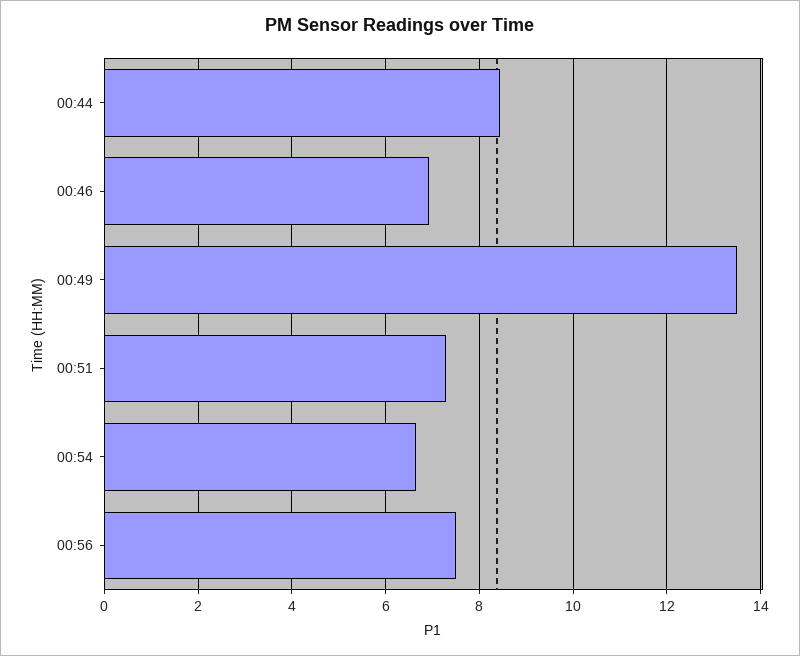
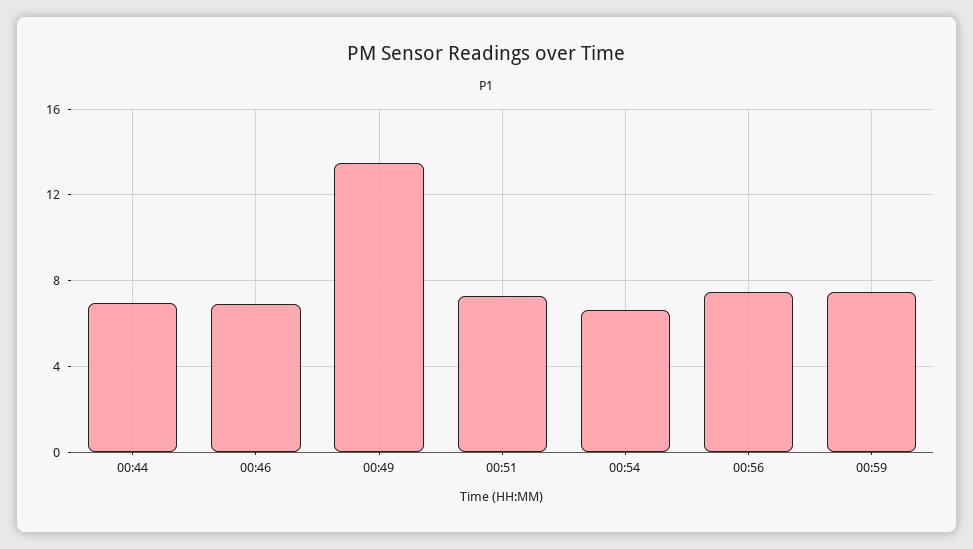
00:44: 8.4 -> 7
00:59: none -> 7.5

